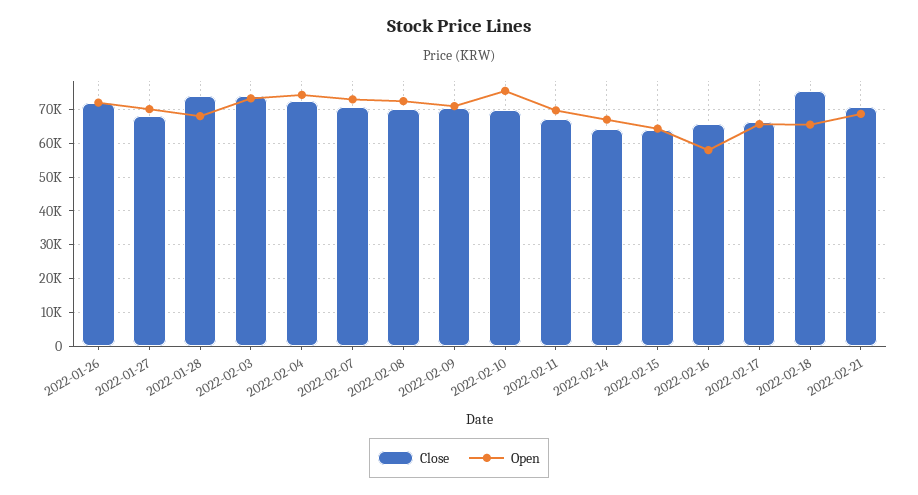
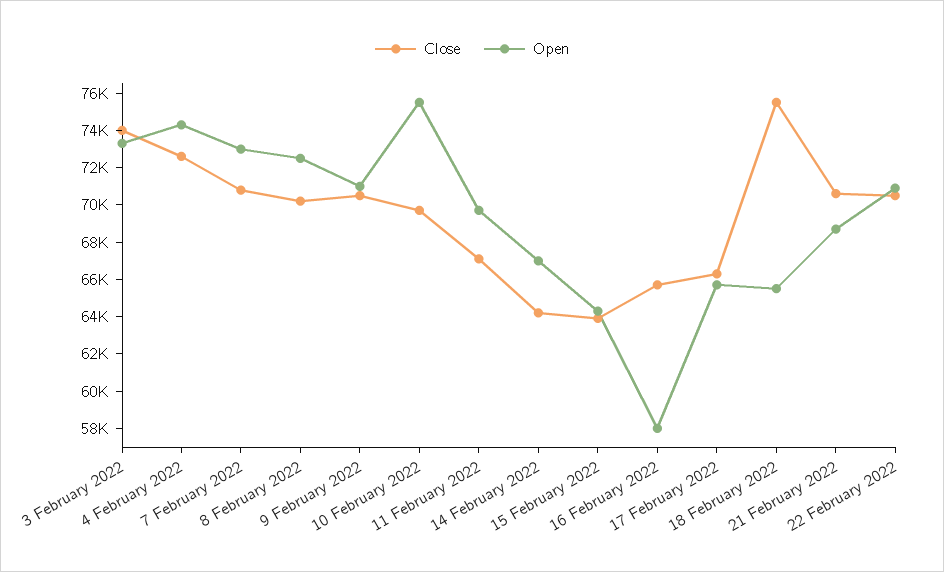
Close, 2022-01-26: 72000 -> none
Open, 2022-01-26: 72000 -> none
Close, 2022-01-27: 68000 -> none
Open, 2022-01-27: 70000 -> none
Close, 2022-01-28: 74000 -> none
Open, 2022-01-28: 68000 -> none
Close, 22 February 2022: none -> 70500
Open, 22 February 2022: none -> 71000

